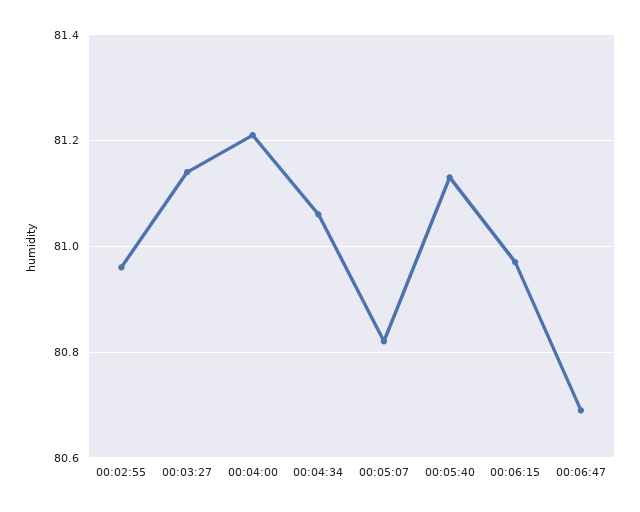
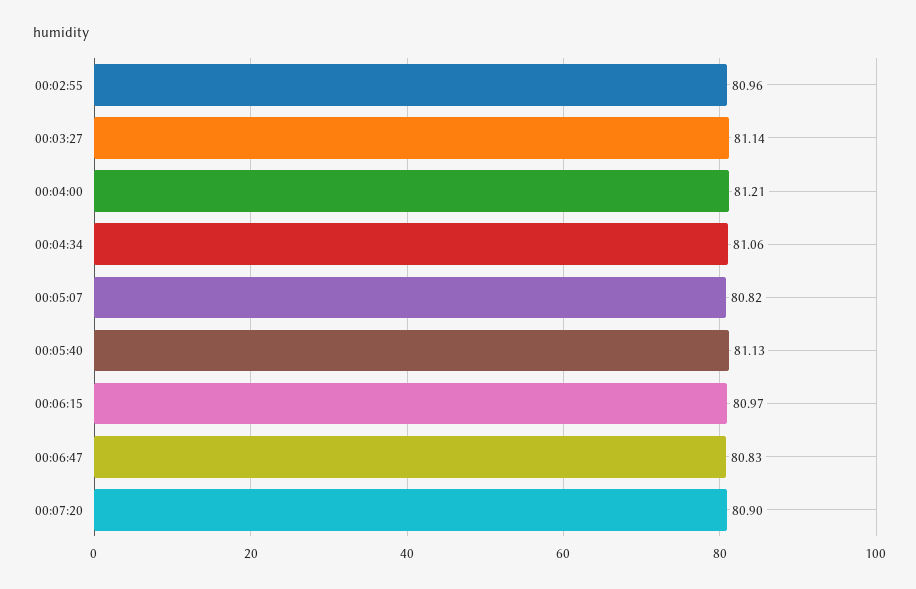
00:06:47: 80.7 -> 80.83
00:07:20: none -> 80.9

